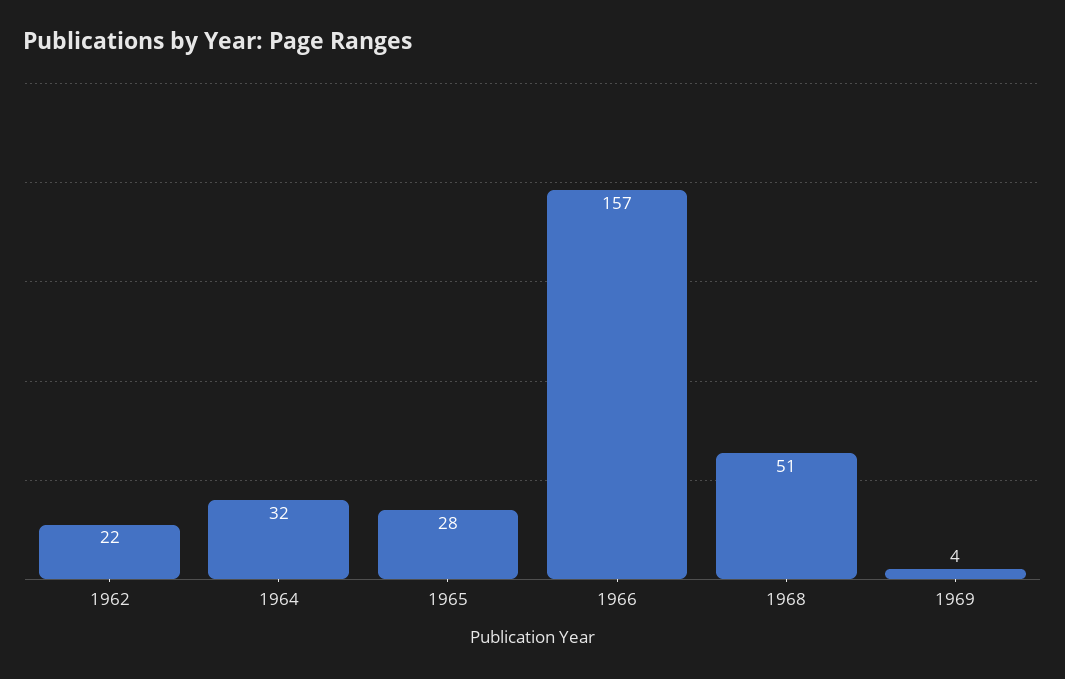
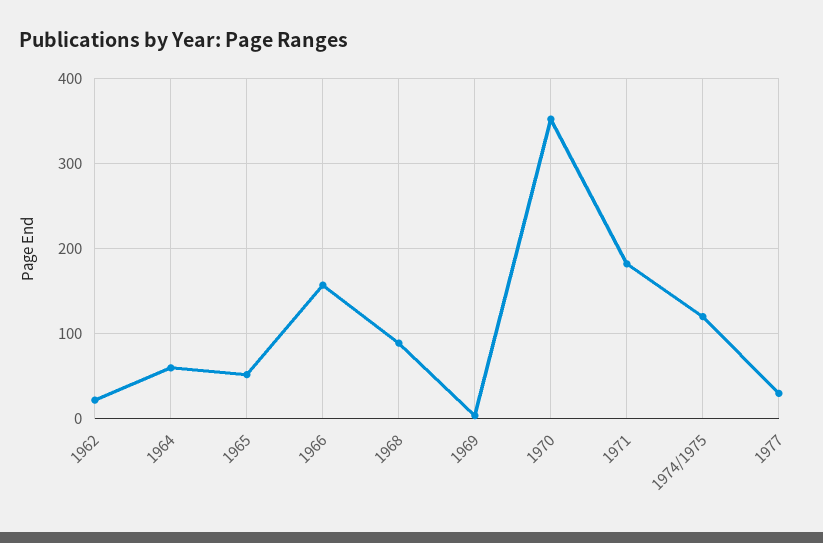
1964: 32 -> 60
1965: 28 -> 50
1968: 51 -> 90
1970: none -> 350
1971: none -> 180
1974/1975: none -> 120
1977: none -> 30

